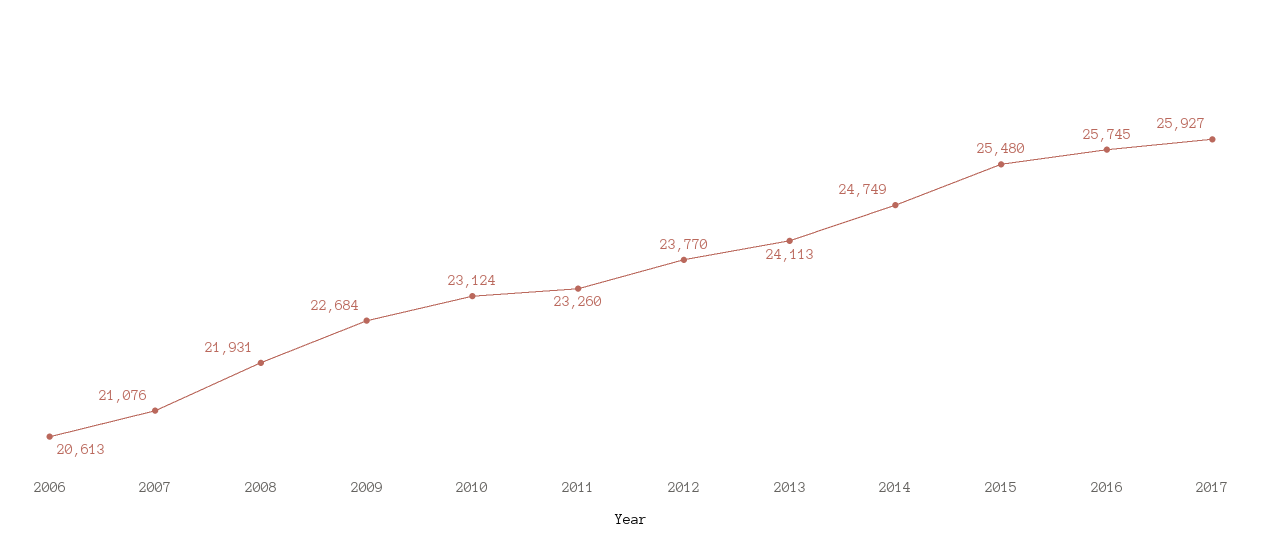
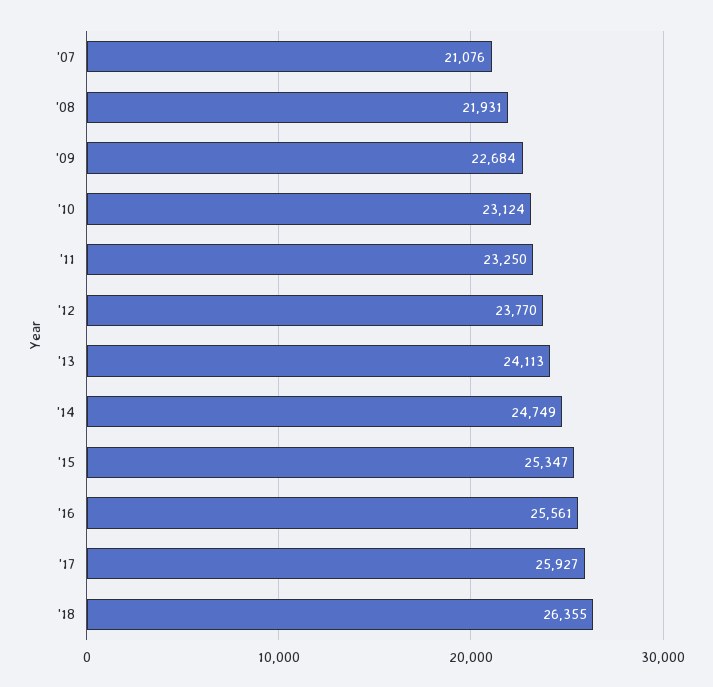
2006: 20613 -> none
2011: 23260 -> 23250
2015: 25480 -> 25347
2016: 25745 -> 25561
'18: none -> 26355

